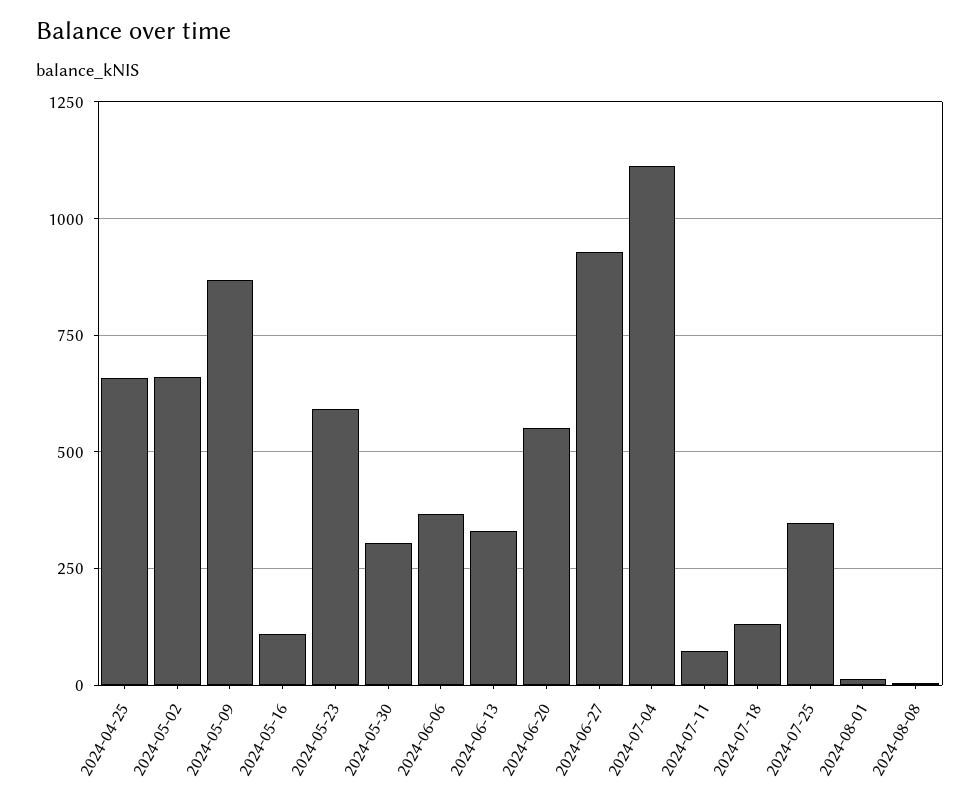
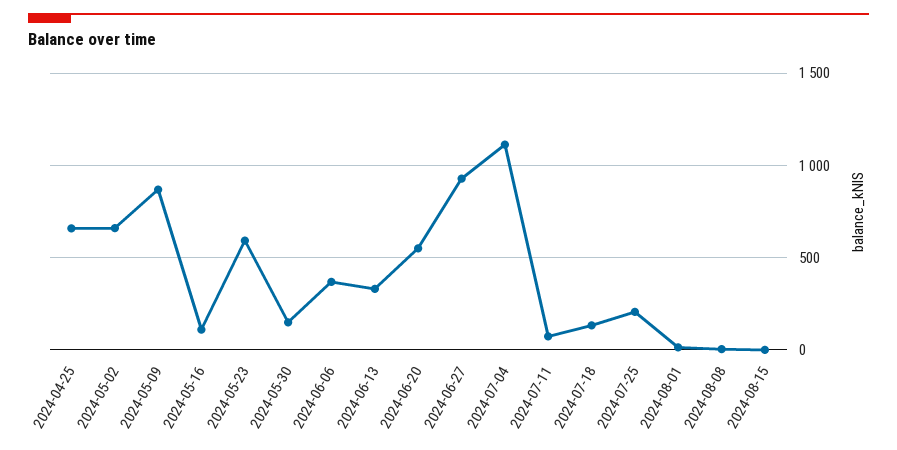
2024-05-30: 300 -> 150
2024-07-25: 350 -> 200
2024-08-15: none -> 0

